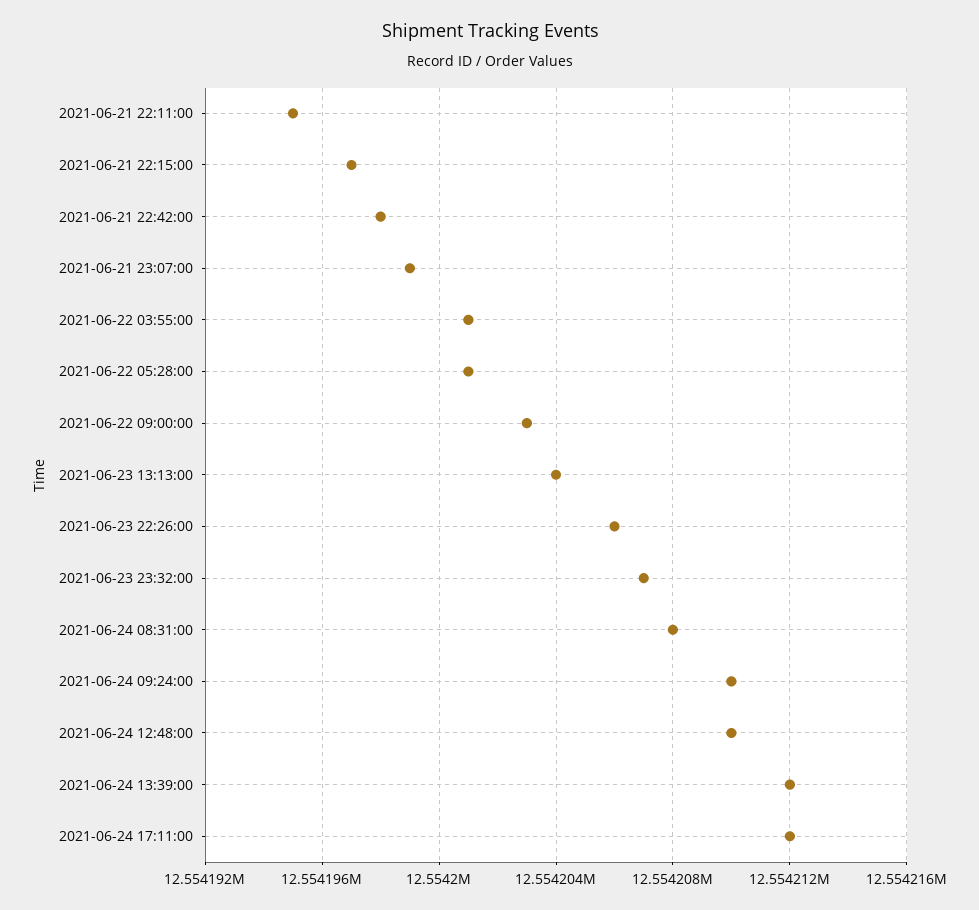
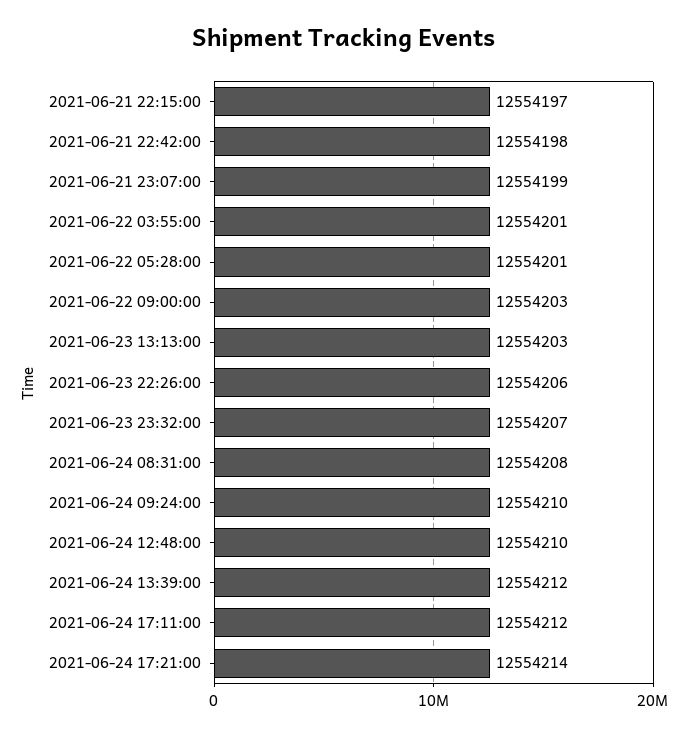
2021-06-21 22:11:00: 12554195 -> none
2021-06-23 13:13:00: 12554204 -> 12554203
2021-06-24 17:21:00: none -> 12554214

